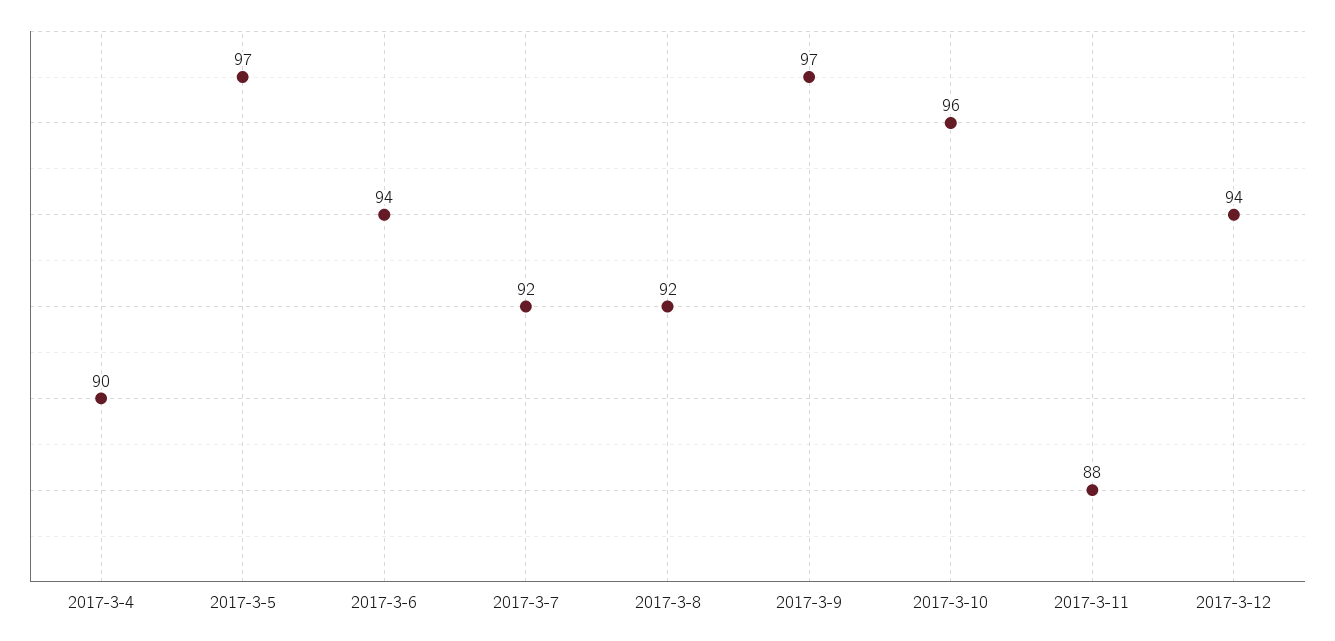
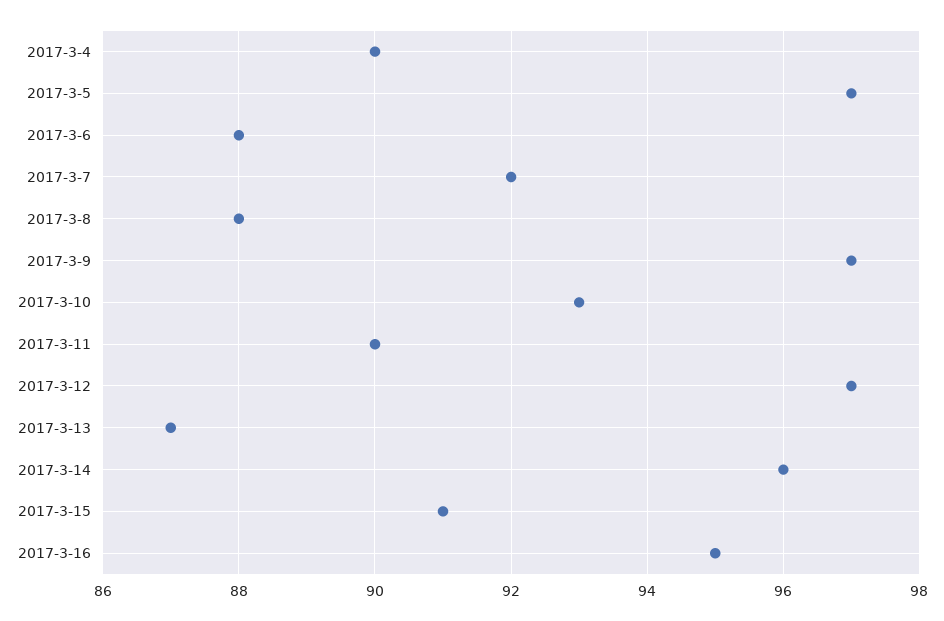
2017-3-6: 94 -> 88
2017-3-8: 92 -> 88
2017-3-10: 96 -> 93
2017-3-11: 88 -> 90
2017-3-12: 94 -> 97
2017-3-13: none -> 87
2017-3-14: none -> 96
2017-3-15: none -> 91
2017-3-16: none -> 95

